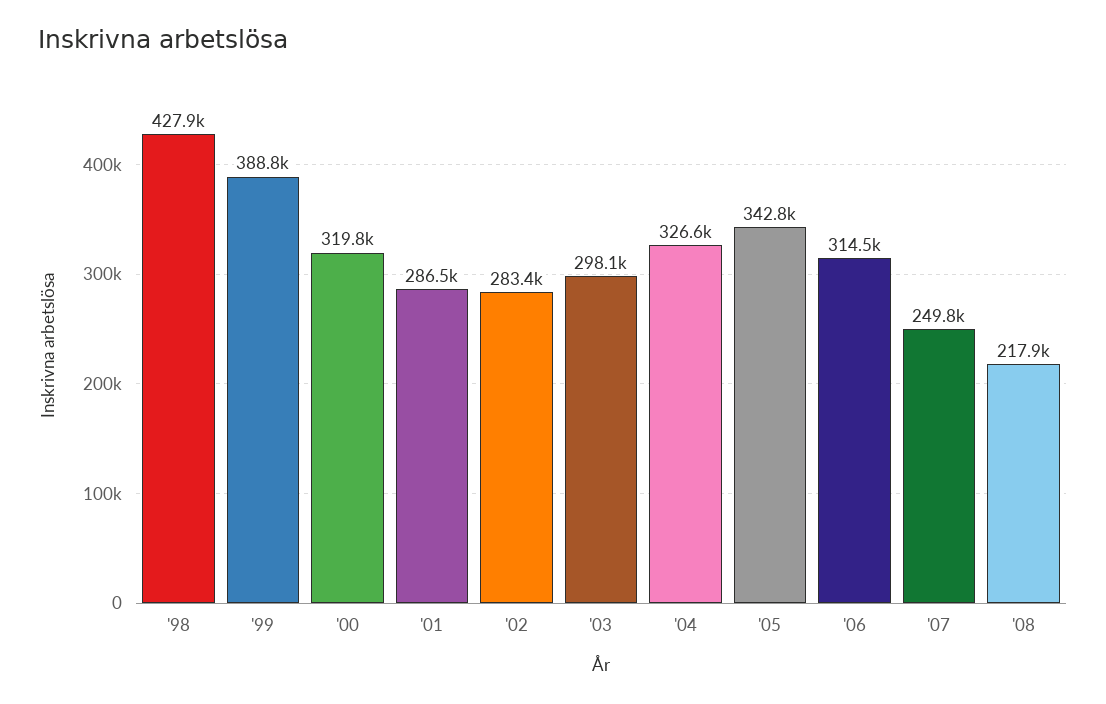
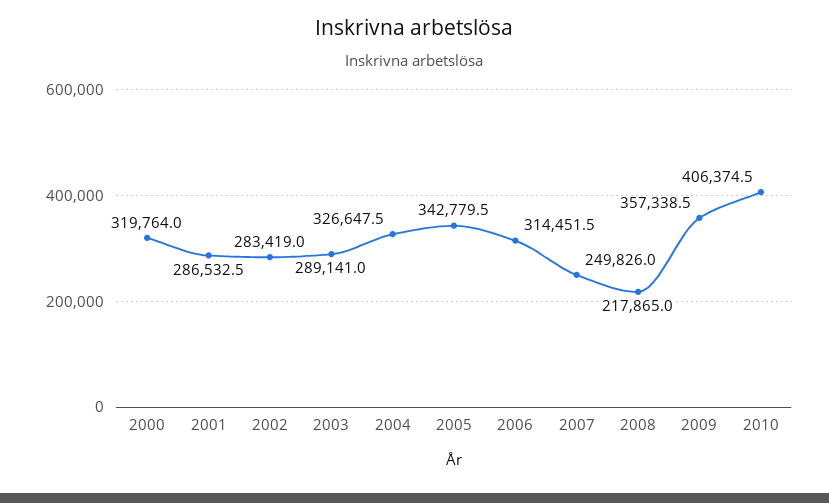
'98: 427900 -> none
'99: 388800 -> none
'03: 298100 -> 289141
2009: none -> 357338.5
2010: none -> 406374.5

